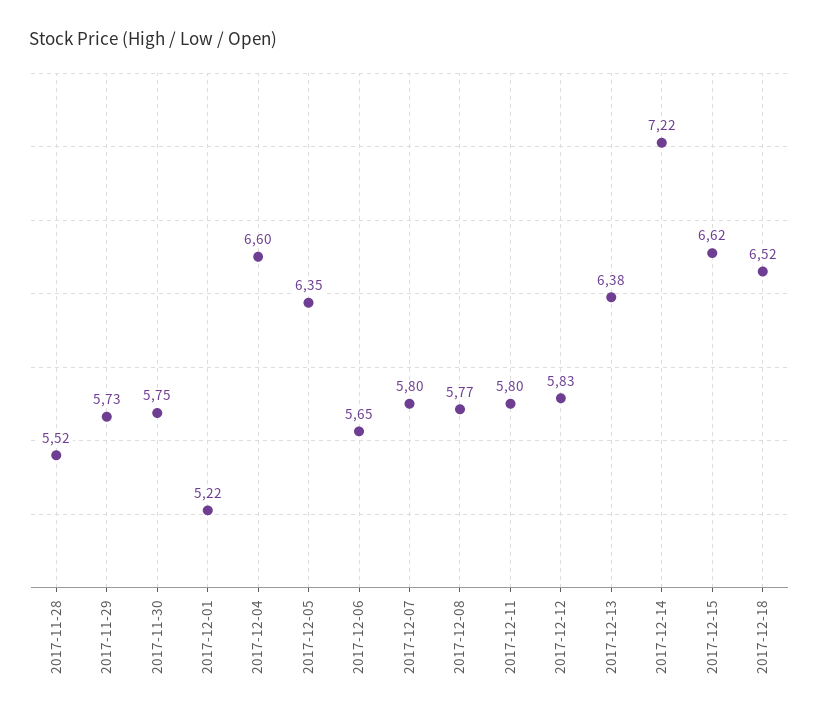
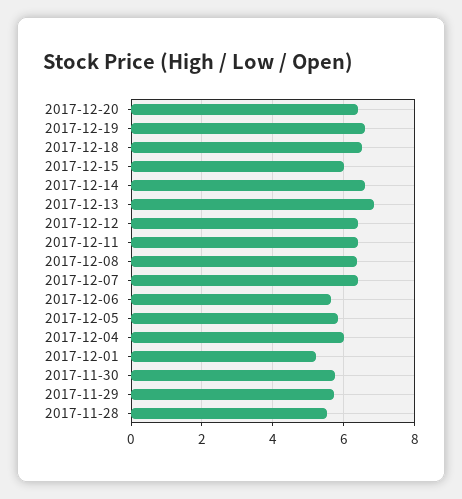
2017-12-04: 6.6 -> 6
2017-12-05: 6.35 -> 5.8
2017-12-07: 5.8 -> 6.4
2017-12-08: 5.77 -> 6.4
2017-12-11: 5.8 -> 6.4
2017-12-12: 5.83 -> 6.4
2017-12-13: 6.38 -> 6.8
2017-12-14: 7.22 -> 6.6
2017-12-15: 6.62 -> 6
2017-12-20: none -> 6.4
2017-12-19: none -> 6.6

